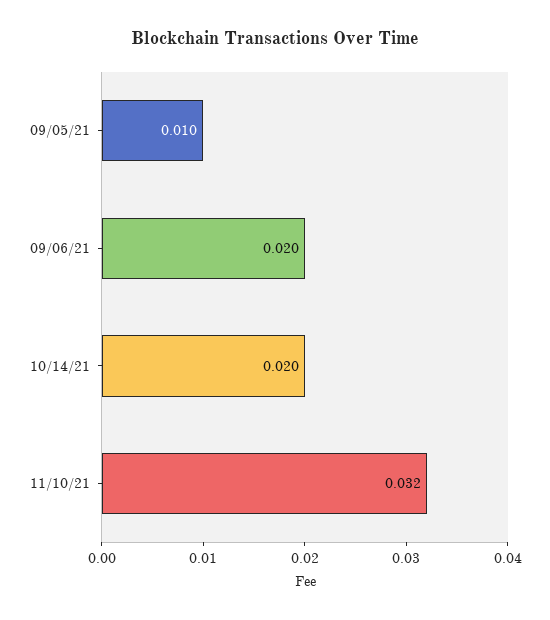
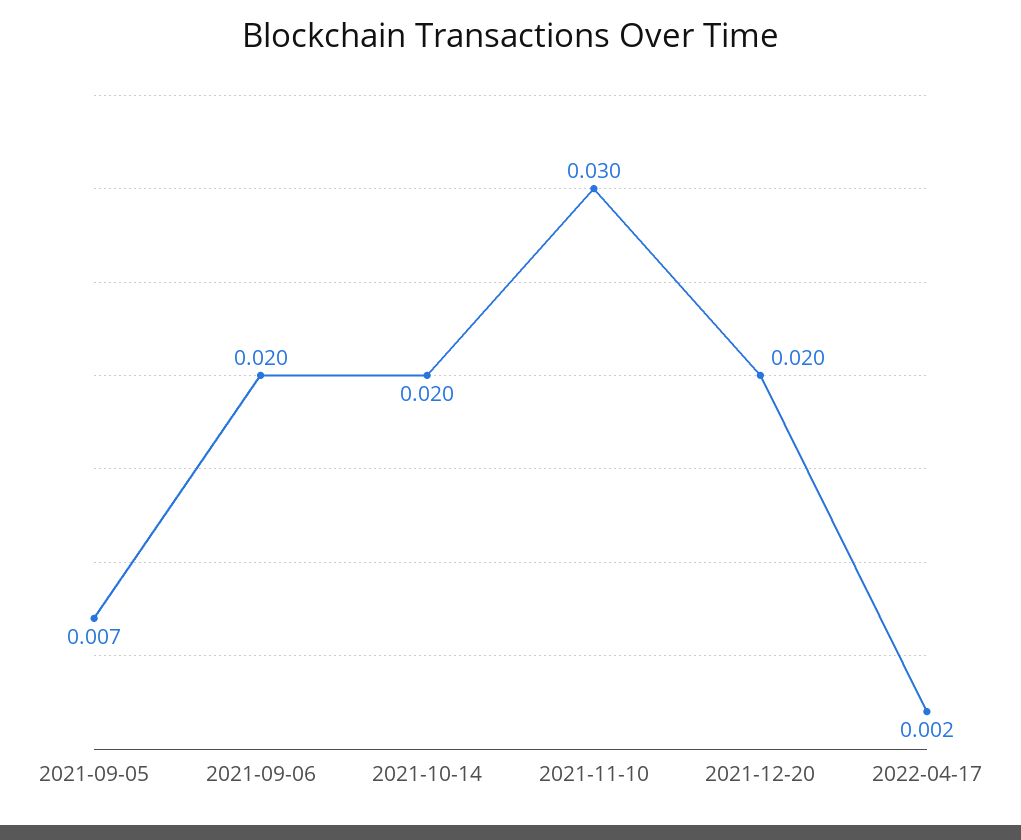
09/05/21: 0.01 -> 0.007
11/10/21: 0.032 -> 0.03
2021-12-20: none -> 0.02
2022-04-17: none -> 0.002

